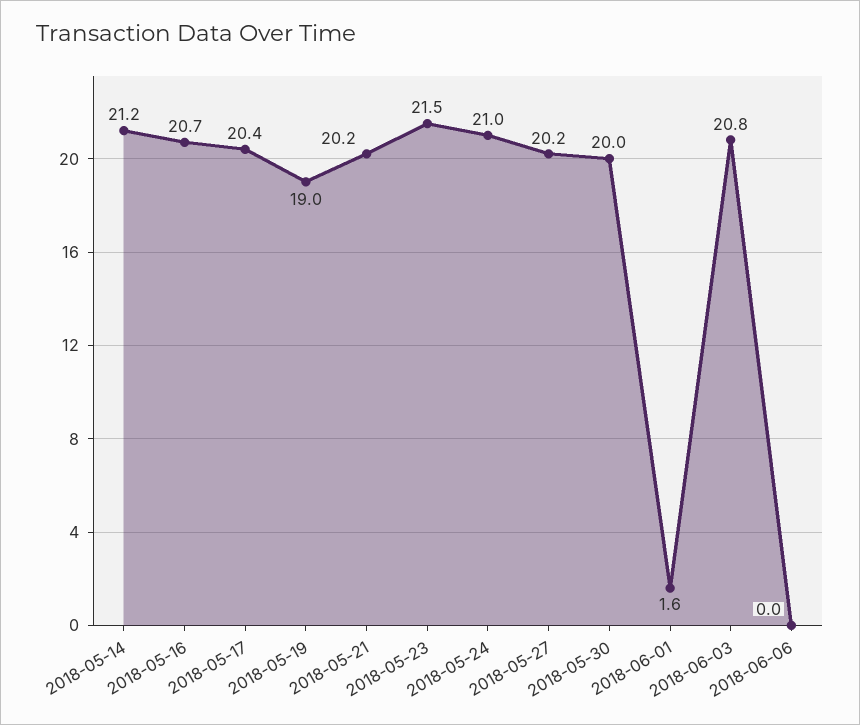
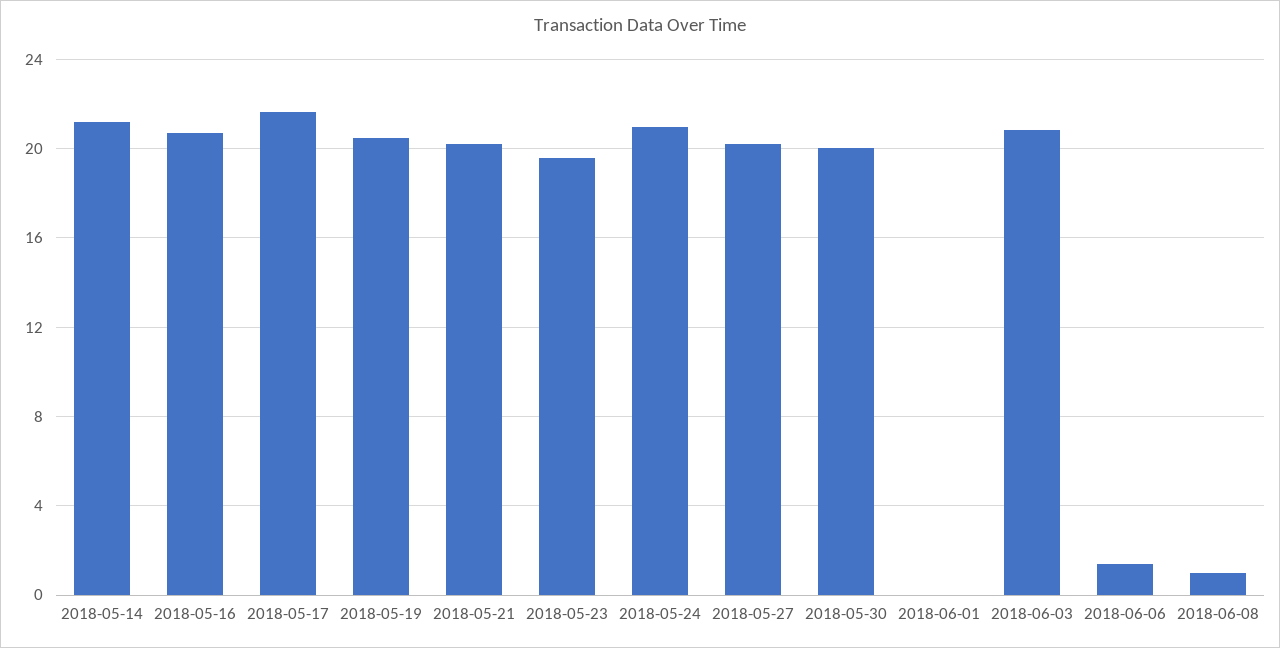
2018-05-17: 20.4 -> 21.5
2018-05-19: 19 -> 20.5
2018-05-23: 21.5 -> 19.5
2018-06-01: 1.6 -> 0
2018-06-06: 0 -> 1.5
2018-06-08: none -> 1

